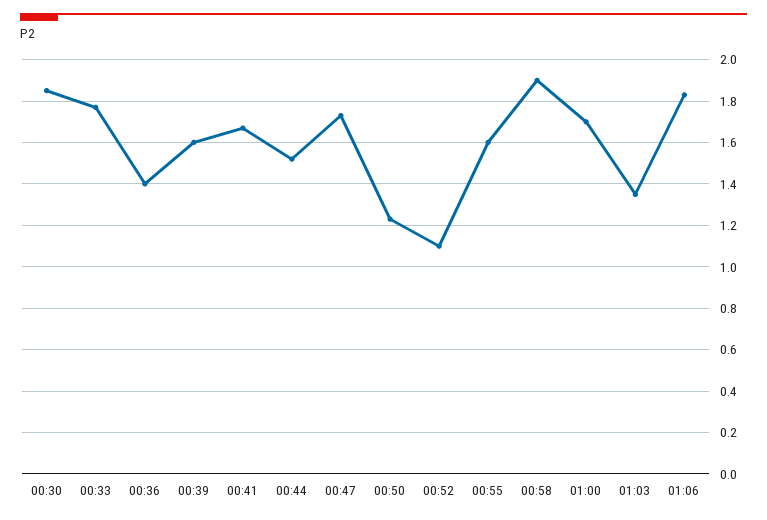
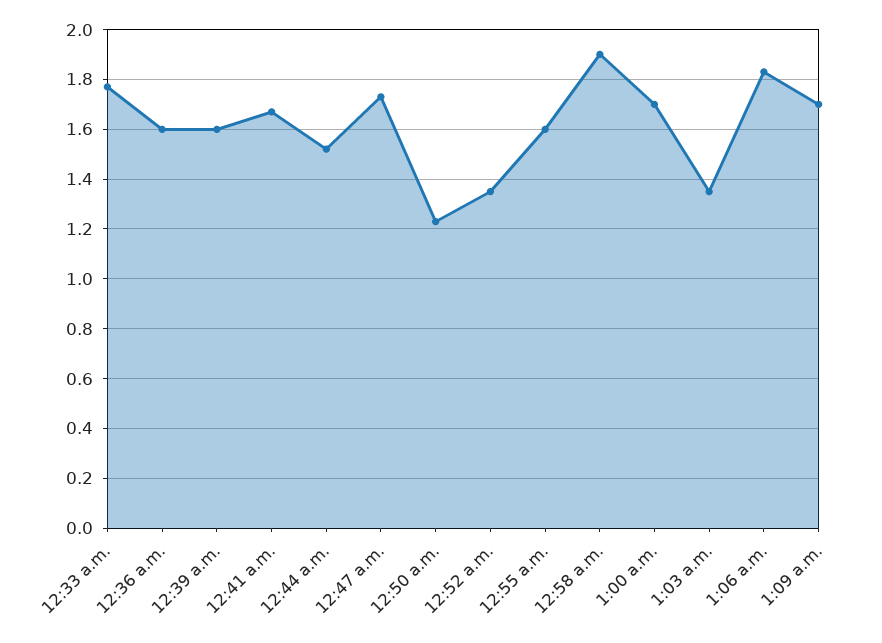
00:30: 1.85 -> none
00:36: 1.4 -> 1.6
00:52: 1.1 -> 1.35
1:09 a.m.: none -> 1.7

